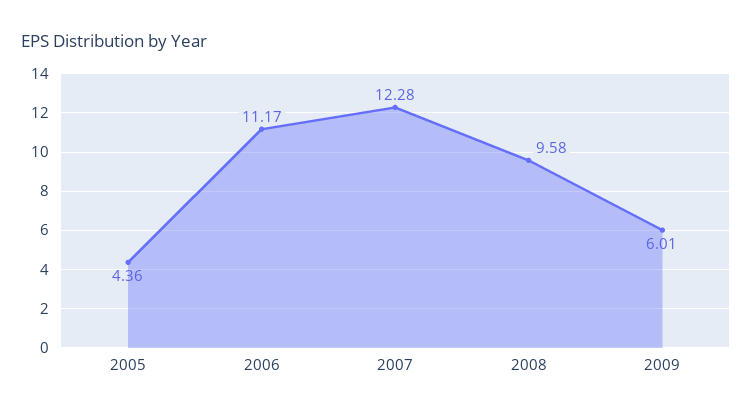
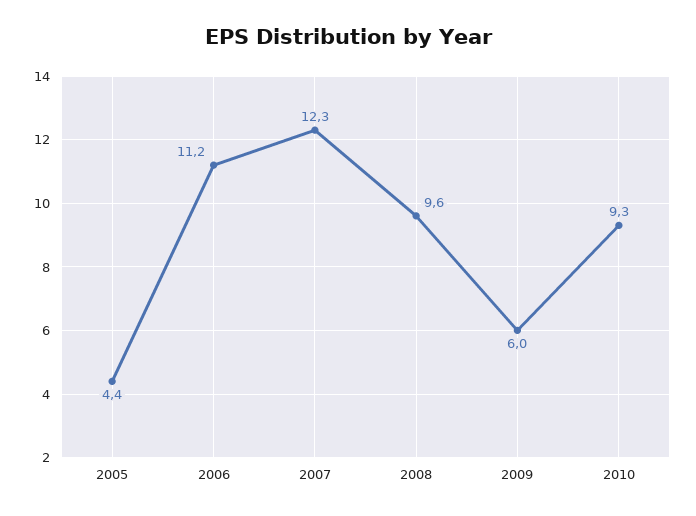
2010: none -> 9.3

